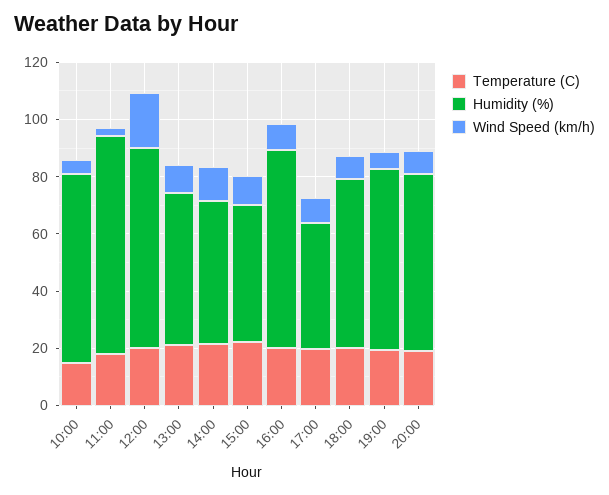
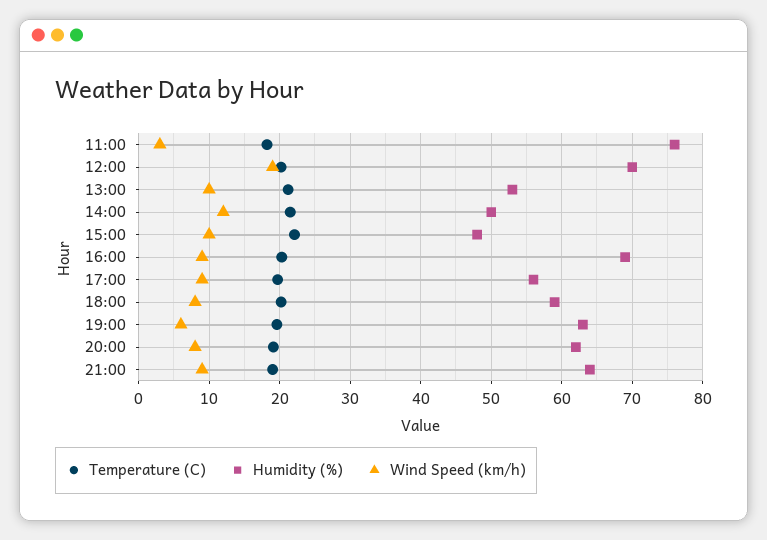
Temperature (C), 10:00: 15 -> none
Humidity (%), 10:00: 65 -> none
Wind Speed (km/h), 10:00: 5 -> none
Humidity (%), 17:00: 45 -> 56
Temperature (C), 21:00: none -> 19
Humidity (%), 21:00: none -> 64
Wind Speed (km/h), 21:00: none -> 9

